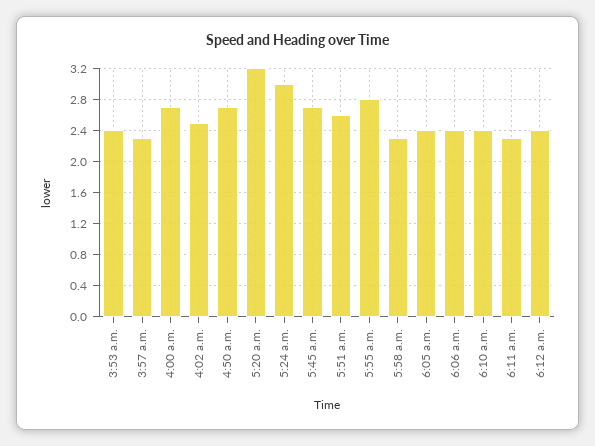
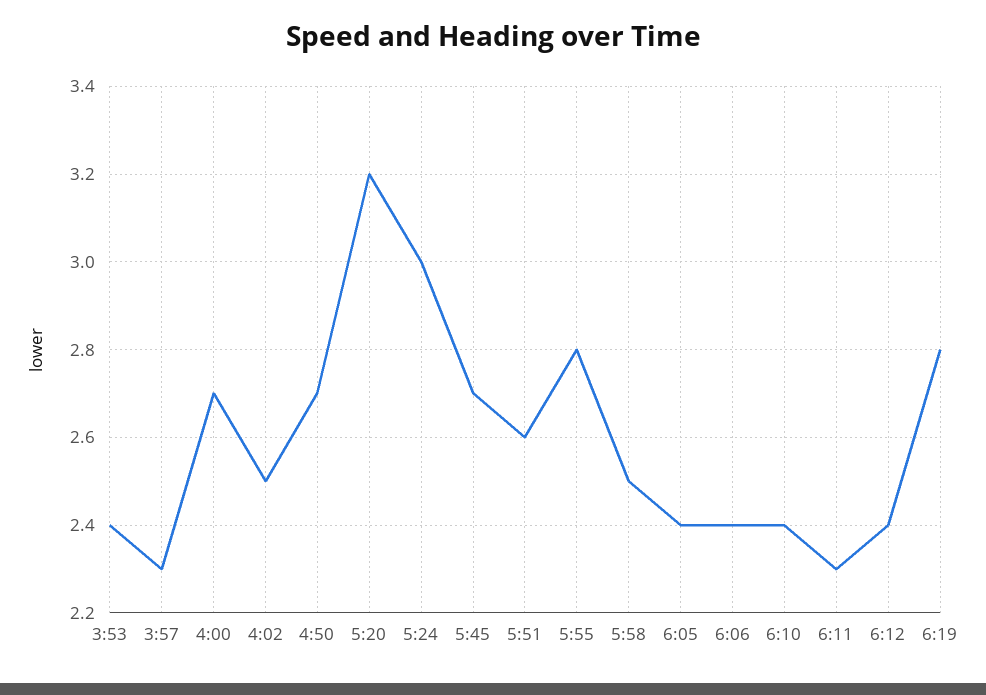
5:58 a.m.: 2.3 -> 2.5
6:19: none -> 2.8

